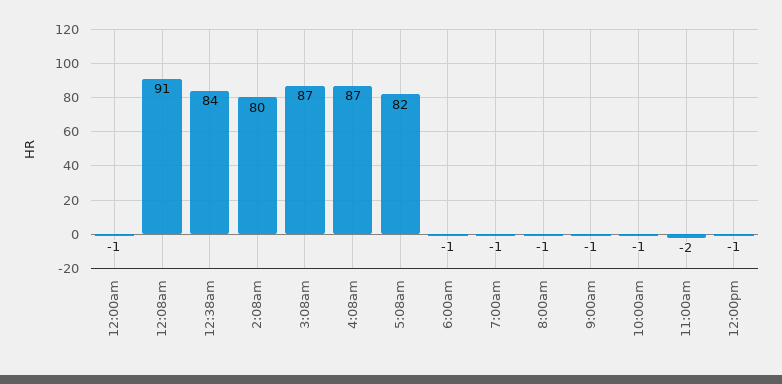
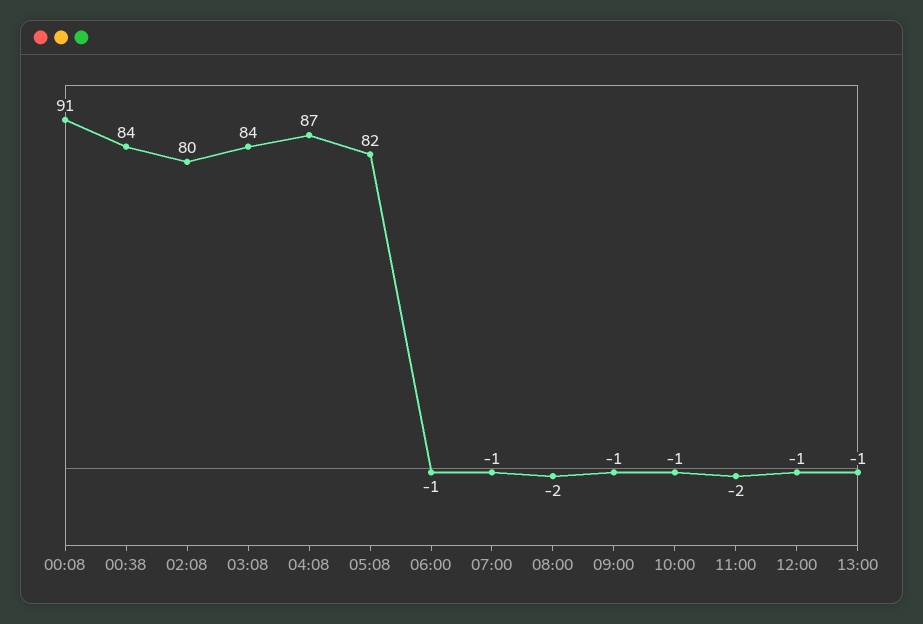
12:00am: -1 -> none
3:08am: 87 -> 84
8:00am: -1 -> -2
13:00: none -> -1

